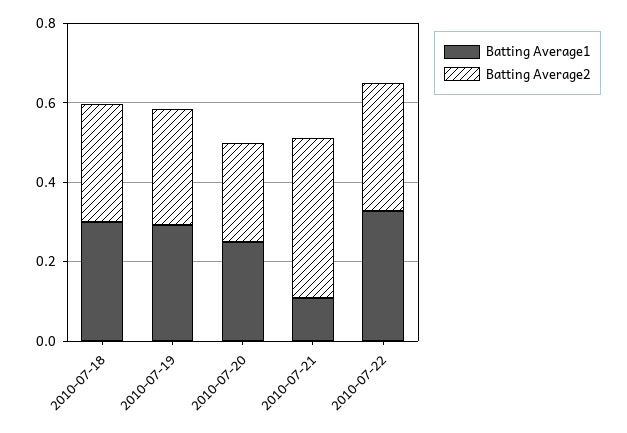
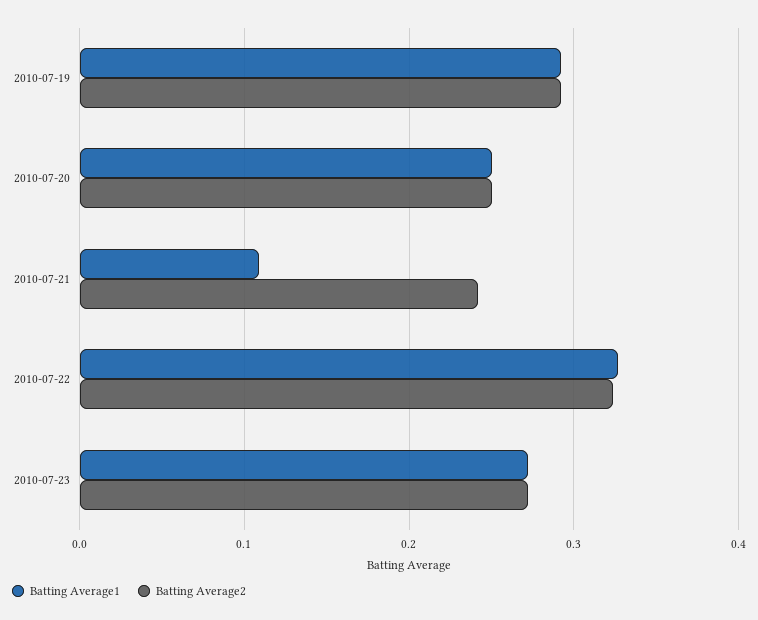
Batting Average1, 2010-07-18: 0.3 -> none
Batting Average2, 2010-07-18: 0.3 -> none
Batting Average2, 2010-07-21: 0.4 -> 0.24
Batting Average1, 2010-07-23: none -> 0.27
Batting Average2, 2010-07-23: none -> 0.27

